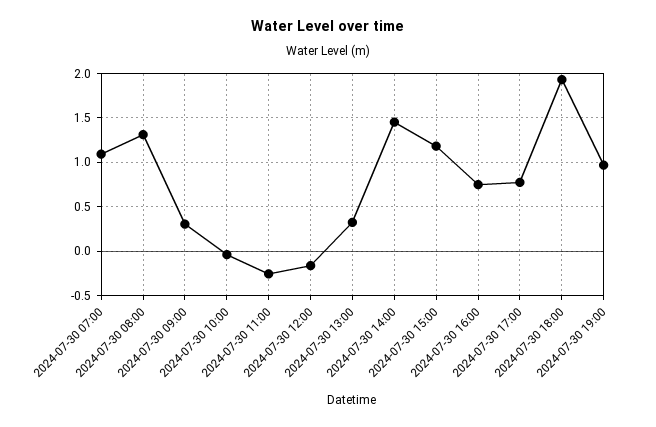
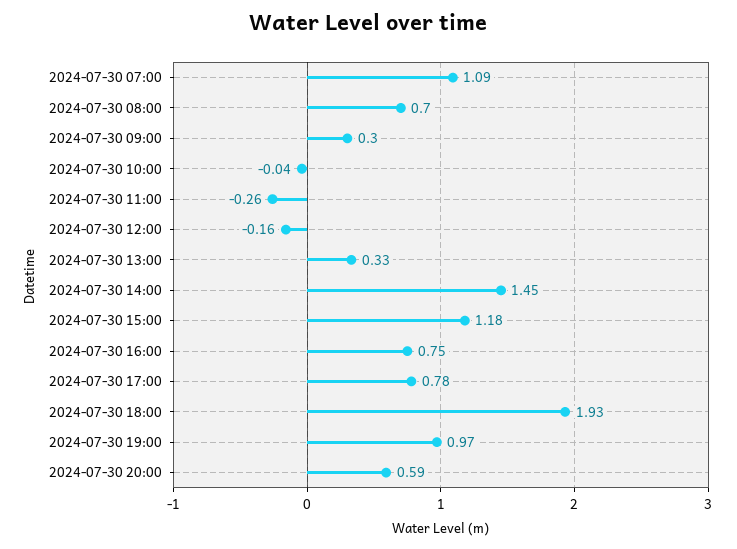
2024-07-30 08:00: 1.3 -> 0.7
2024-07-30 20:00: none -> 0.59

